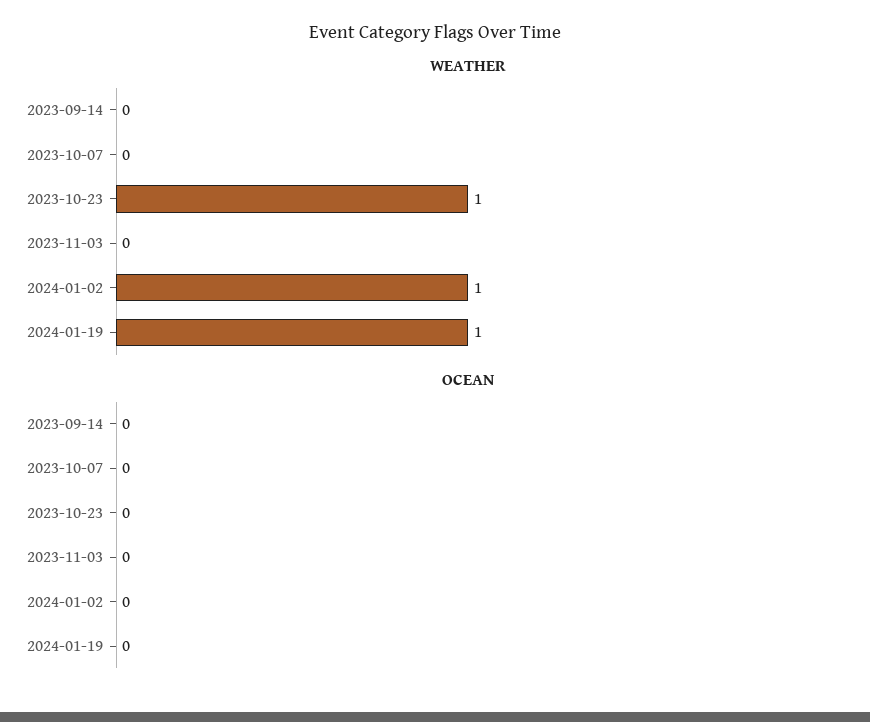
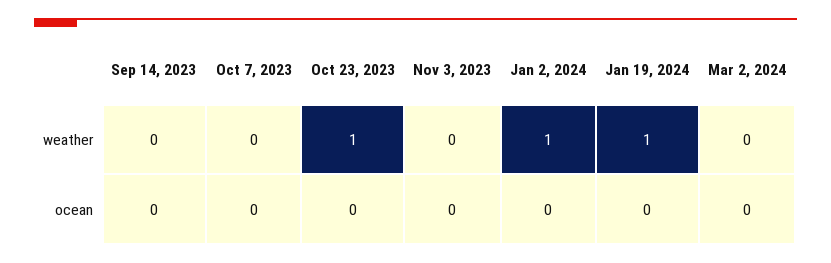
WEATHER, Mar 2, 2024: none -> 0
OCEAN, Mar 2, 2024: none -> 0

